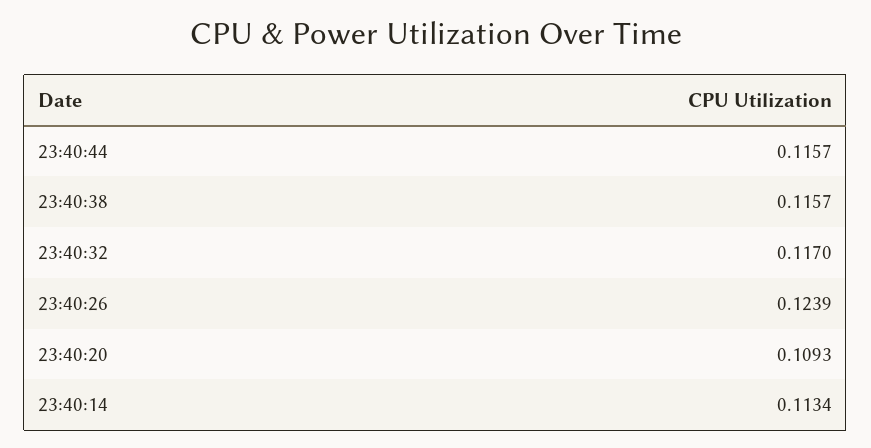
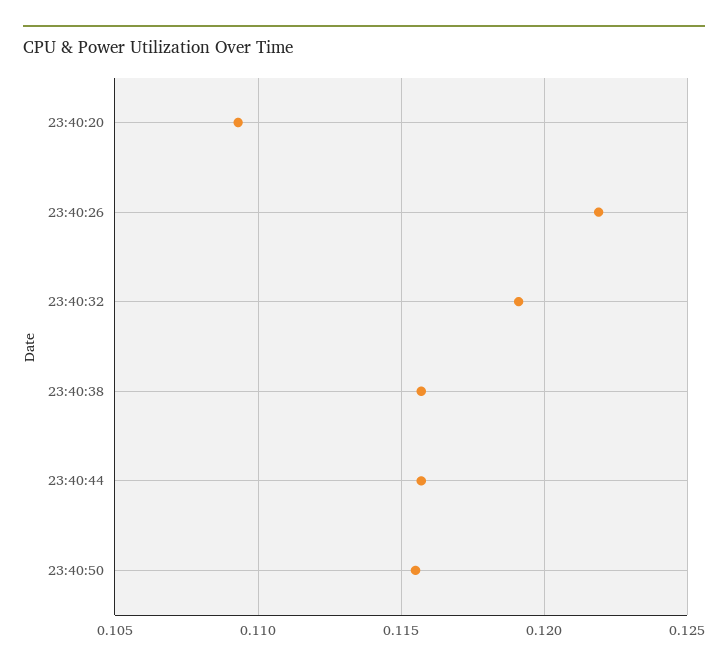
23:40:32: 0.117 -> 0.119
23:40:26: 0.1239 -> 0.122
23:40:14: 0.1134 -> none
23:40:50: none -> 0.1155

